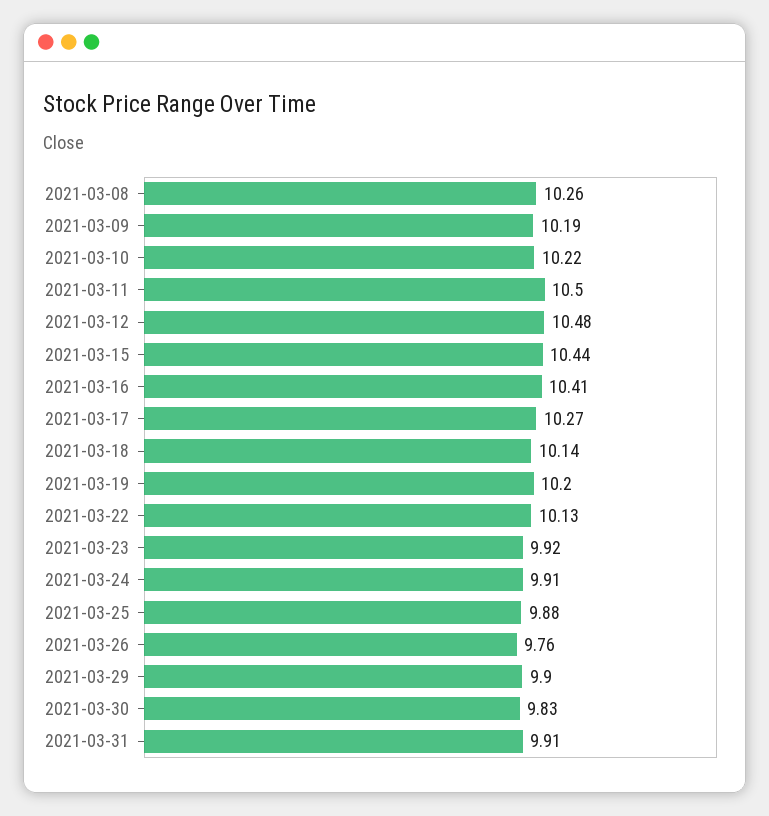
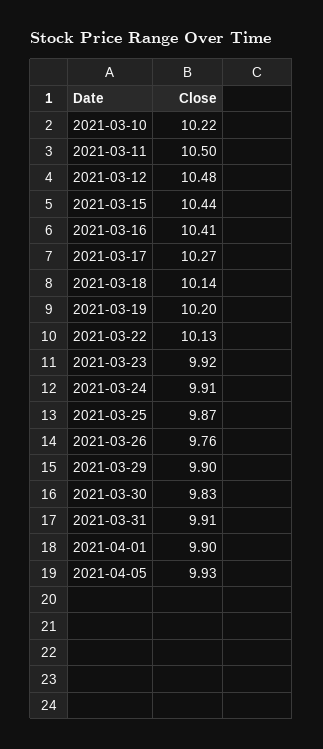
2021-03-08: 10.26 -> none
2021-03-09: 10.19 -> none
2021-03-25: 9.88 -> 9.87
2021-04-01: none -> 9.9
2021-04-05: none -> 9.93

